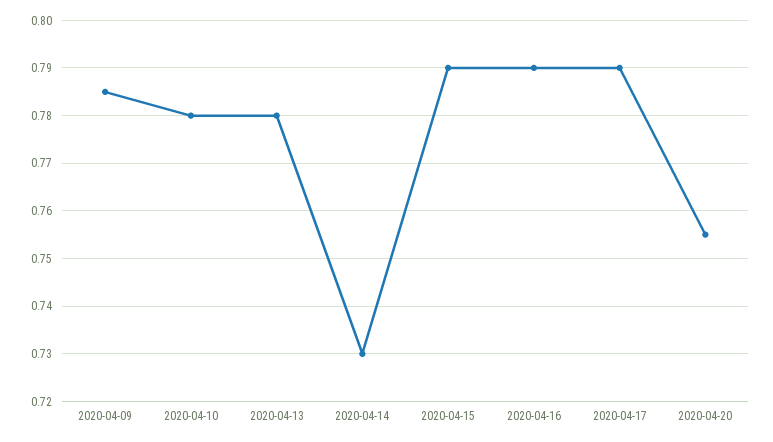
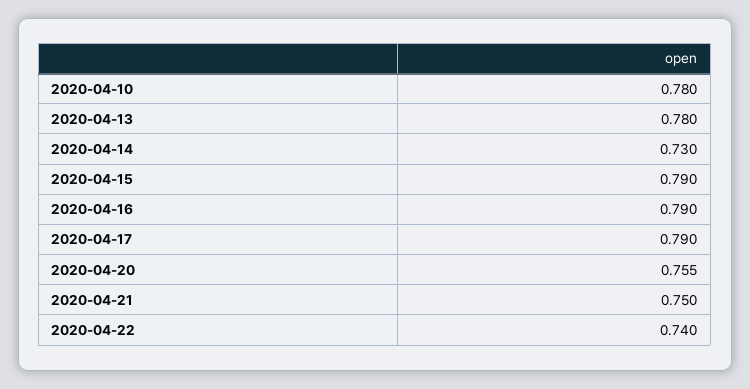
2020-04-09: 0.785 -> none
2020-04-21: none -> 0.75
2020-04-22: none -> 0.74

